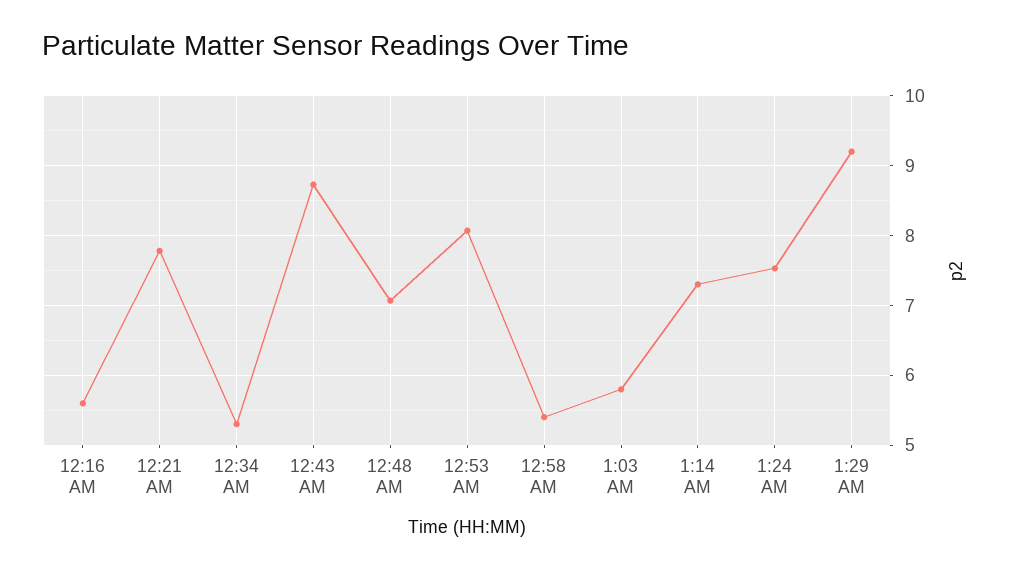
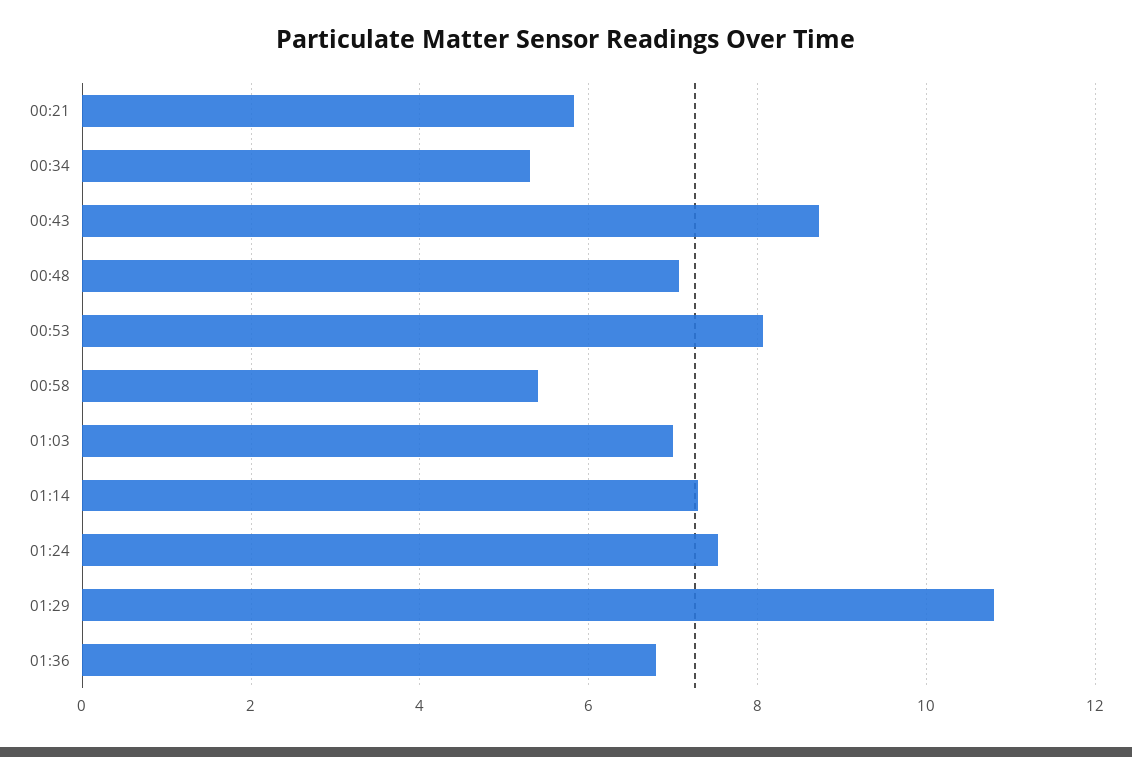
12:16 AM: 5.6 -> none
12:21 AM: 7.8 -> 5.8
1:03 AM: 5.8 -> 7
1:29 AM: 9.2 -> 10.8
01:36: none -> 6.8

